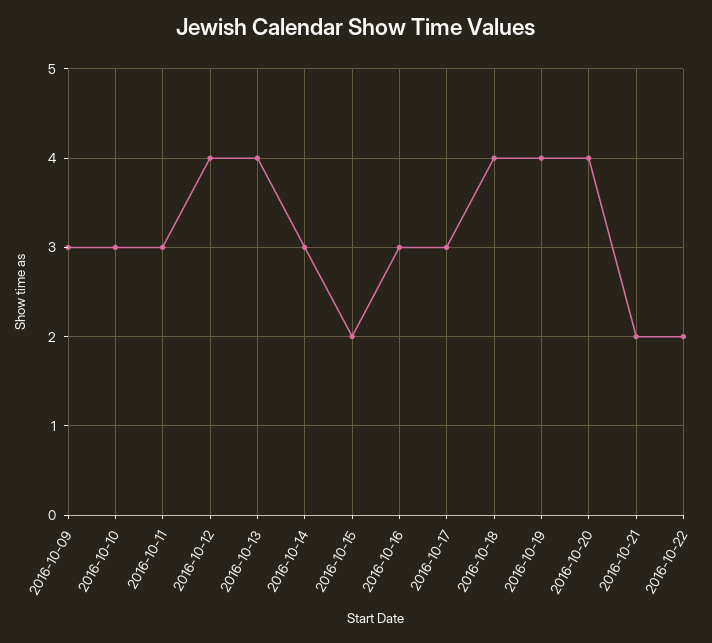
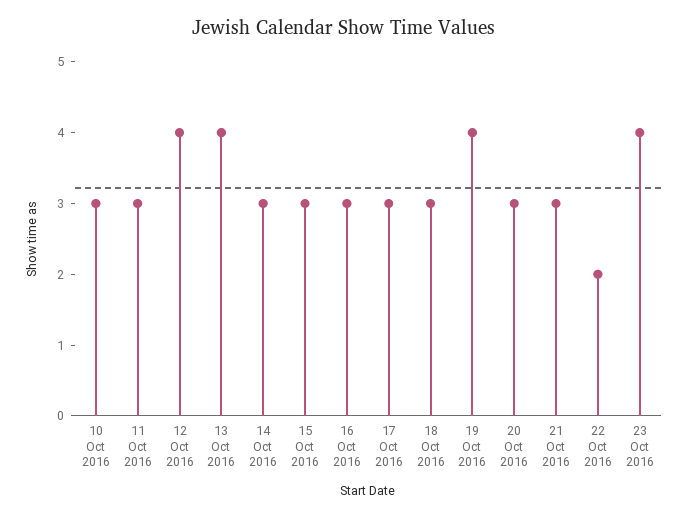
2016-10-09: 3 -> none
2016-10-15: 2 -> 3
2016-10-18: 4 -> 3
2016-10-20: 4 -> 3
2016-10-21: 2 -> 3
23 Oct 2016: none -> 4

